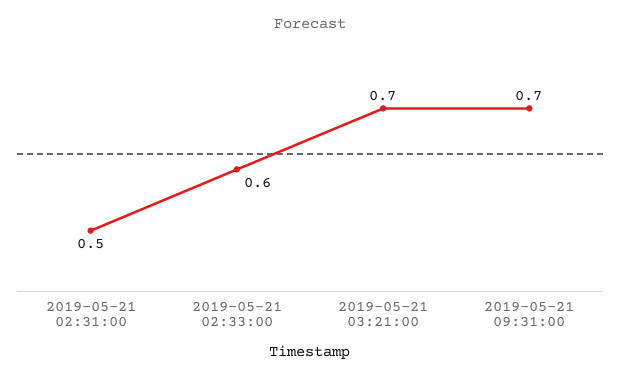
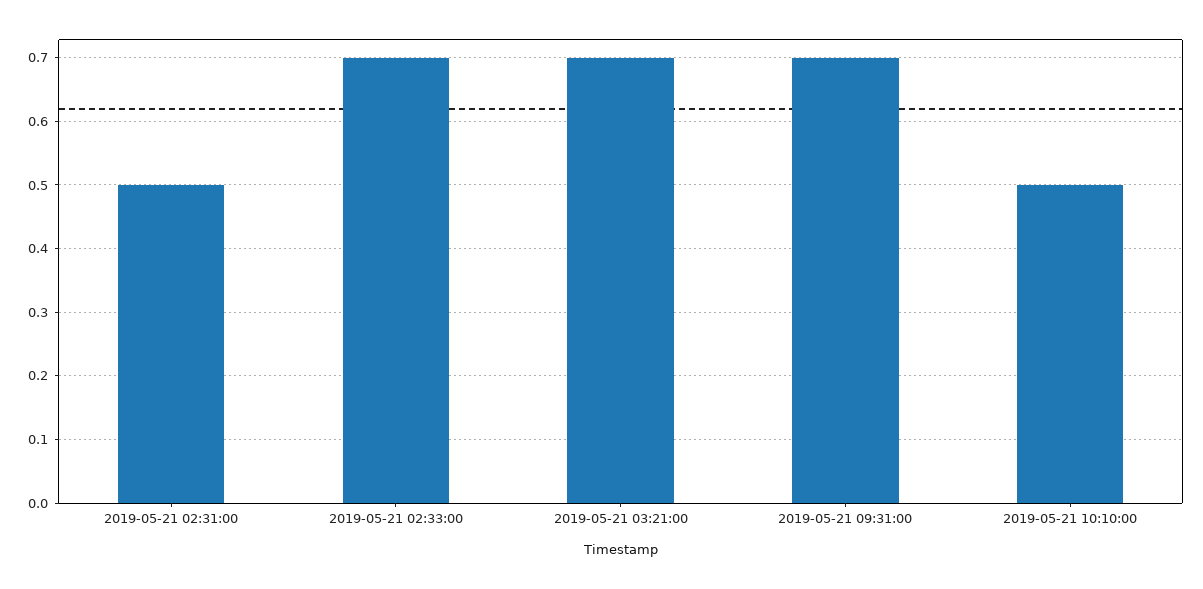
2019-05-21 02:33:00: 0.6 -> 0.7
2019-05-21 10:10:00: none -> 0.5

